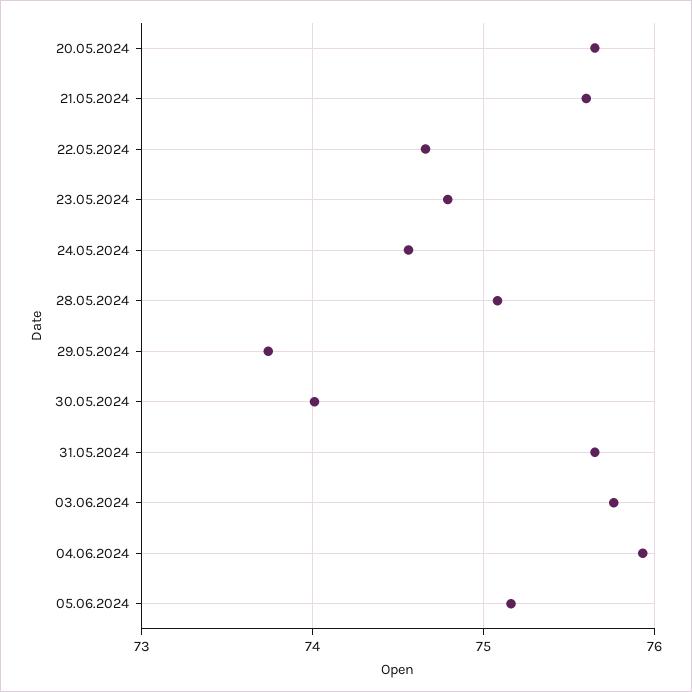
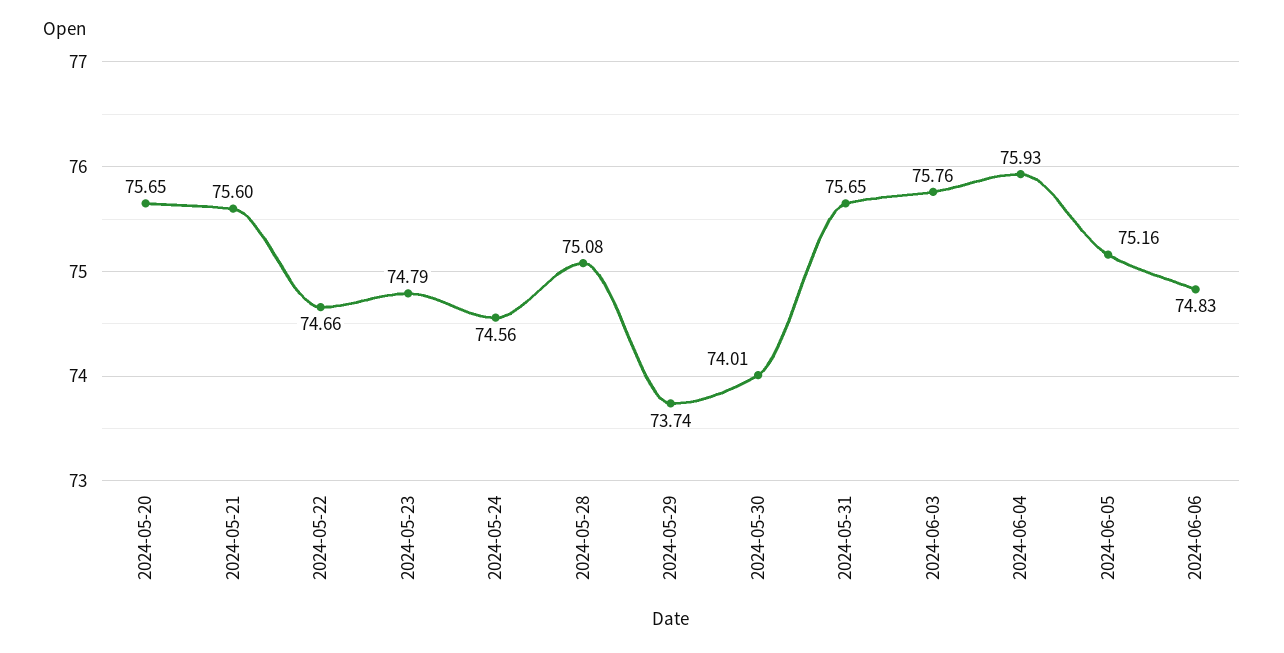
2024-06-06: none -> 74.83

